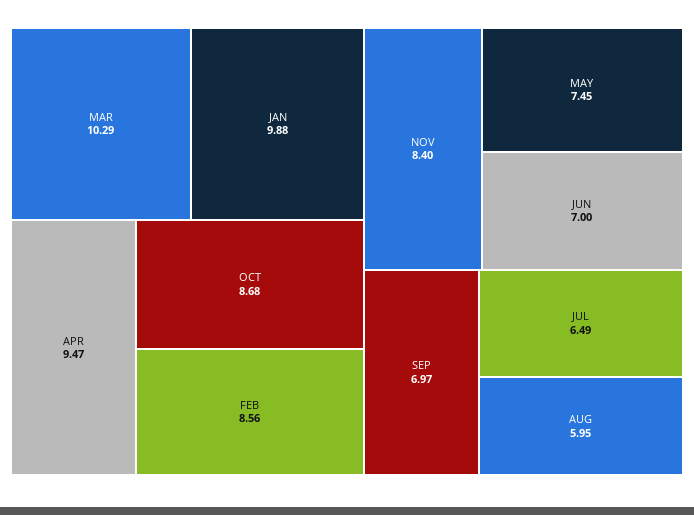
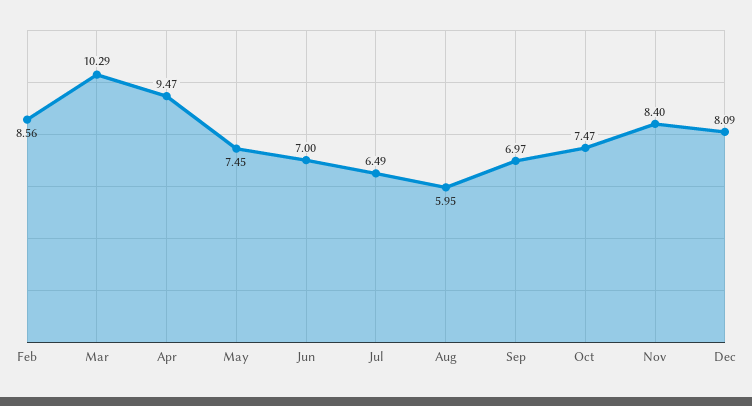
JAN: 9.88 -> none
OCT: 8.68 -> 7.47
Dec: none -> 8.09

